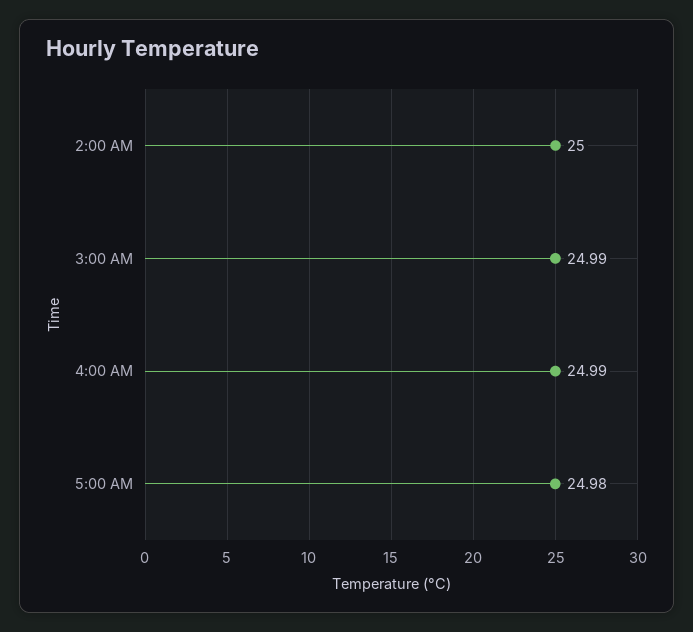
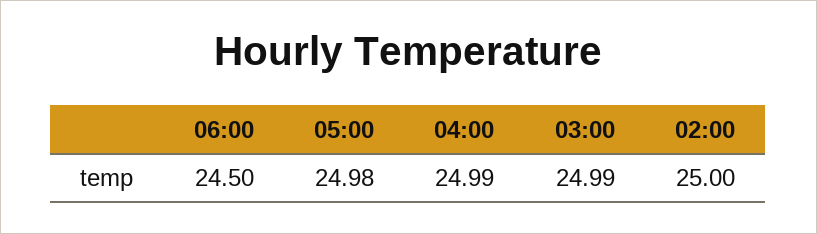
06:00: none -> 24.5

